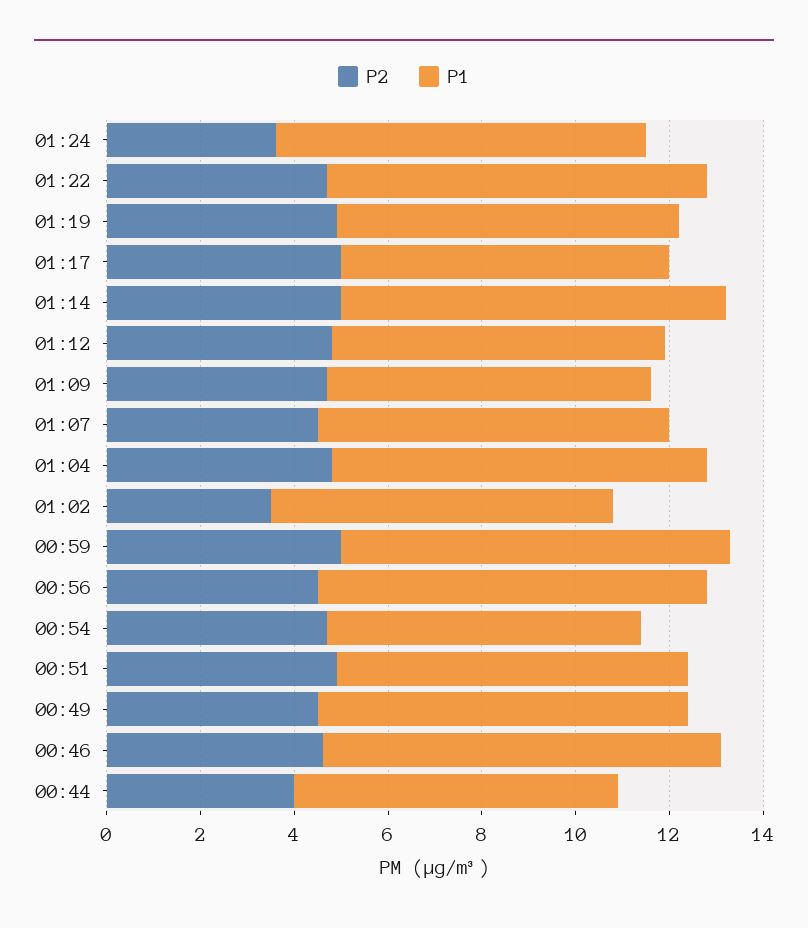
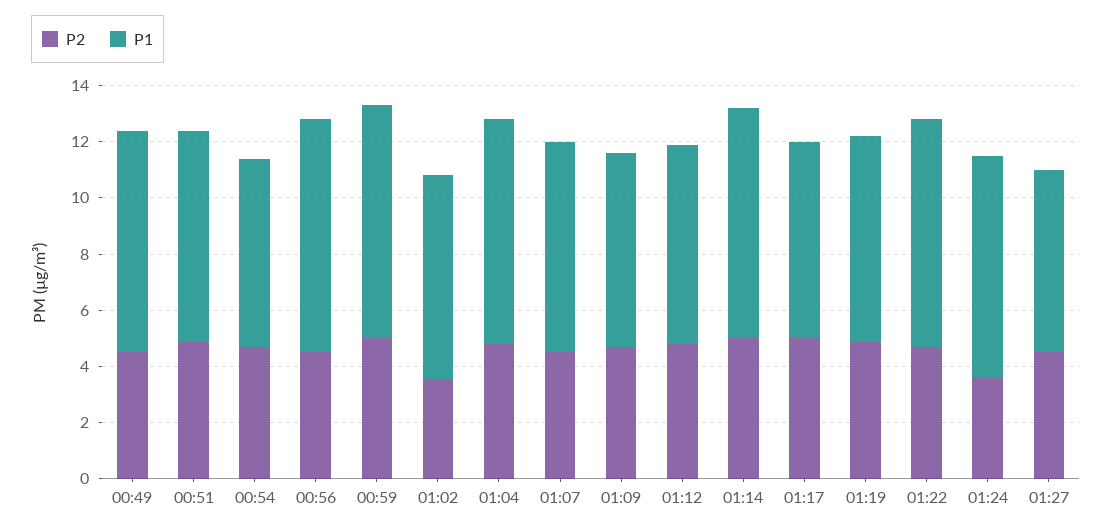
P2, 00:46: 4.5 -> none
P1, 00:46: 8.5 -> none
P2, 00:44: 4 -> none
P1, 00:44: 7 -> none
P2, 01:27: none -> 4.5
P1, 01:27: none -> 6.5

